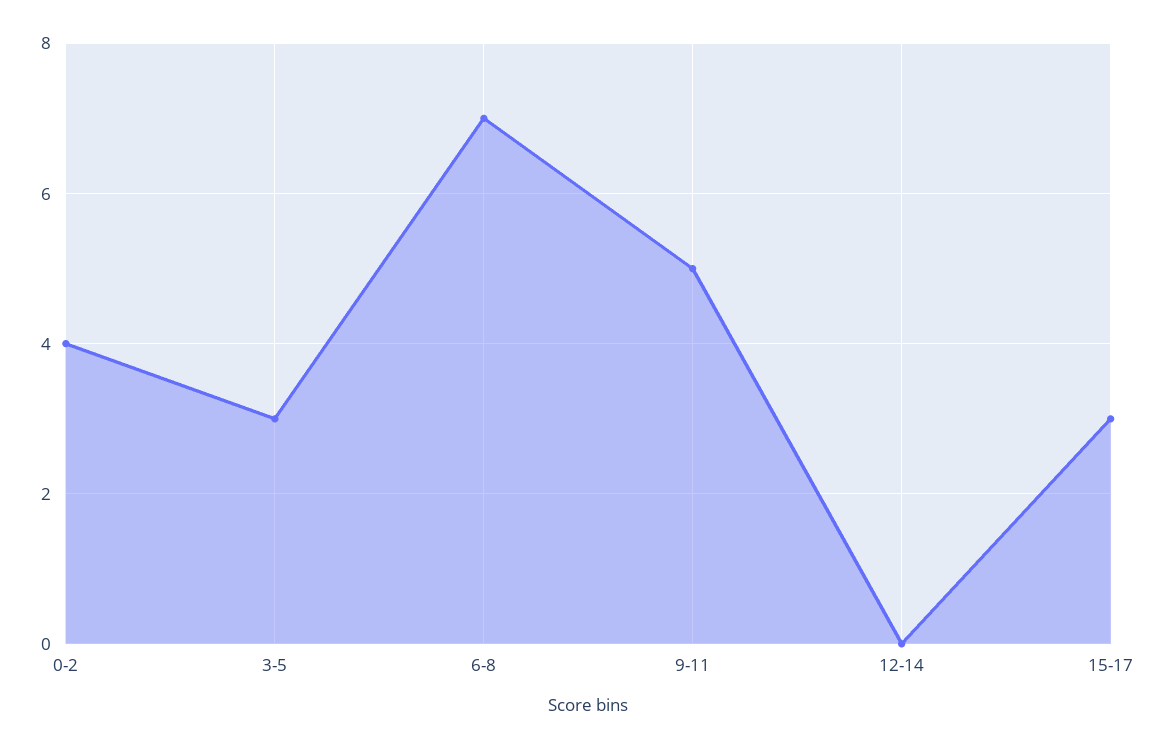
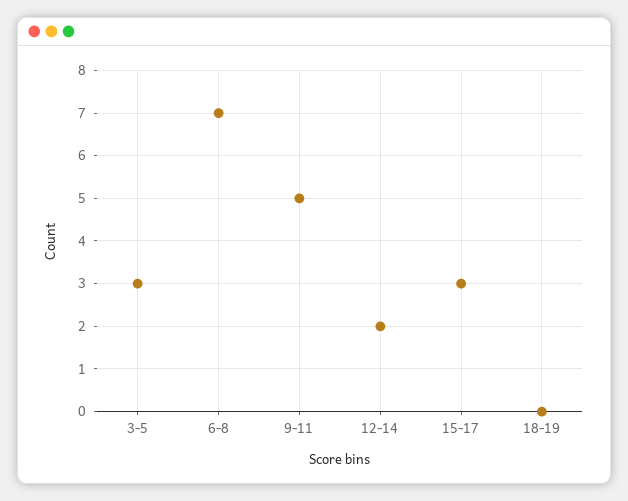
0-2: 4 -> none
12-14: 0 -> 2
18-19: none -> 0

